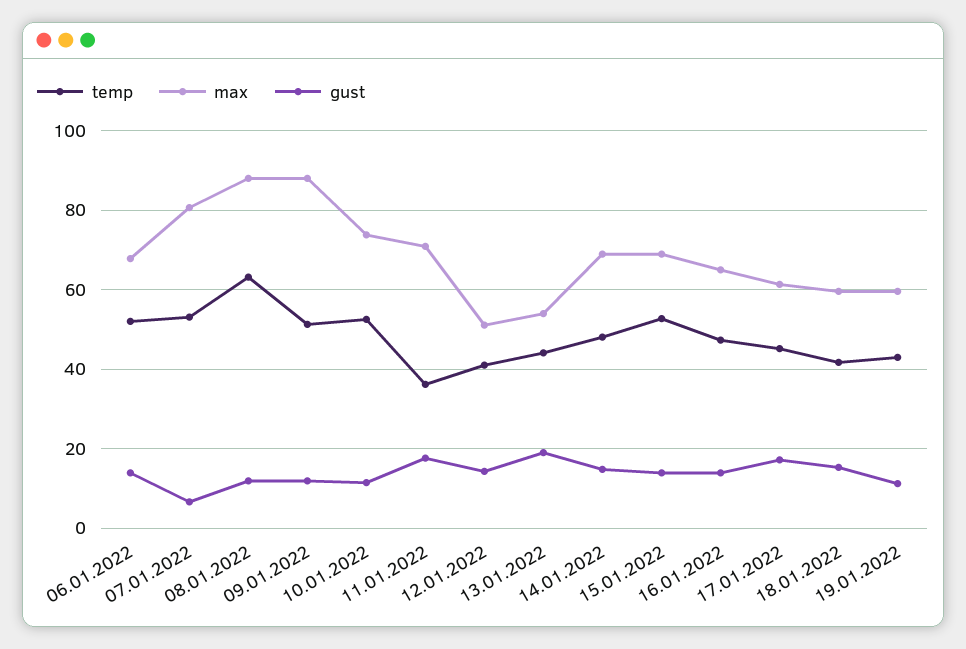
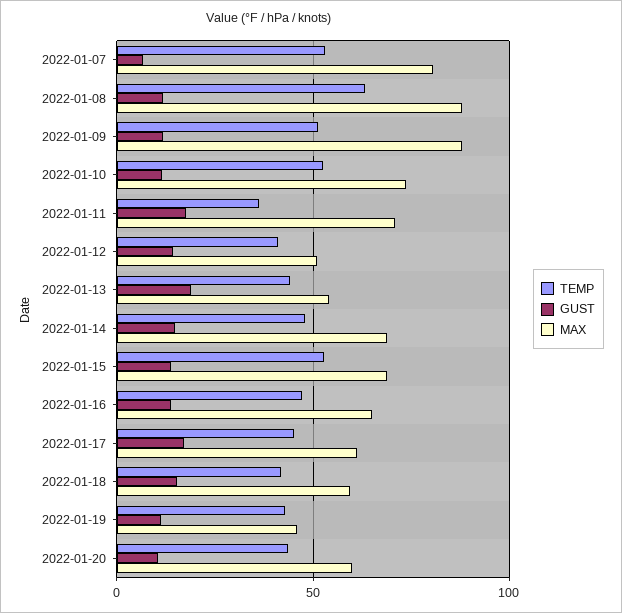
temp, 06.01.2022: 52 -> none
max, 06.01.2022: 68 -> none
gust, 06.01.2022: 14 -> none
max, 19.01.2022: 60 -> 45
temp, 2022-01-20: none -> 45
gust, 2022-01-20: none -> 10
max, 2022-01-20: none -> 60

